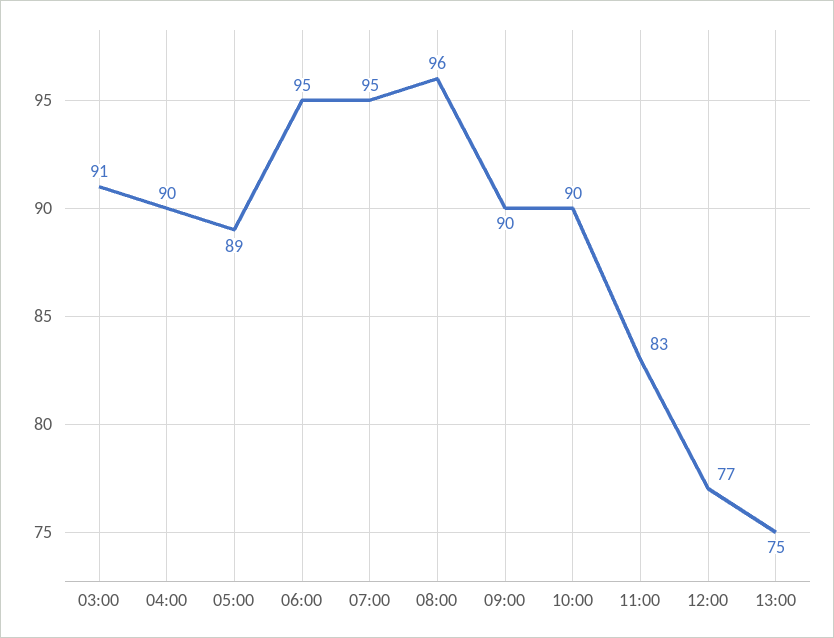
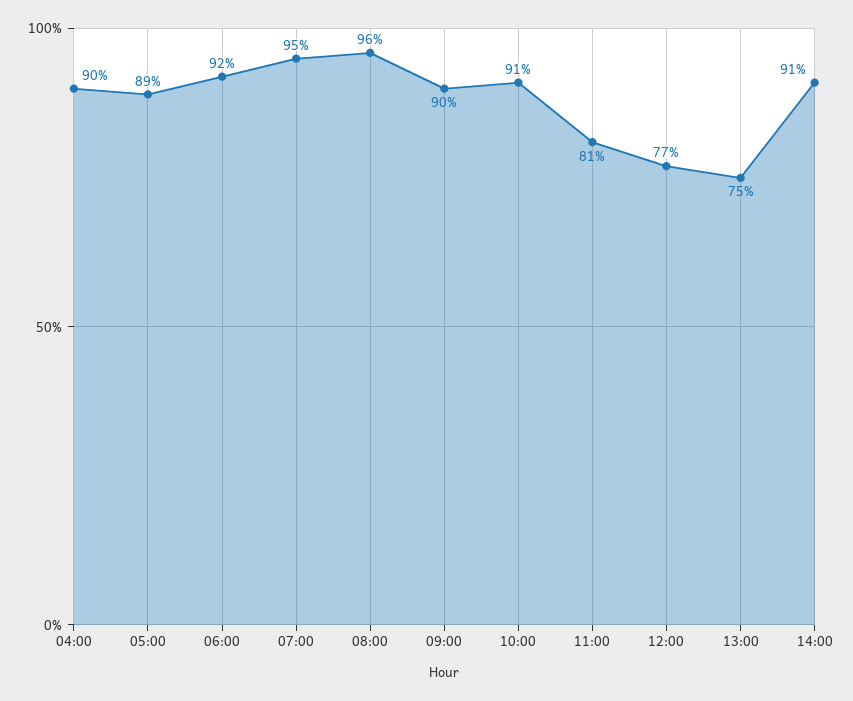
03:00: 91 -> none
06:00: 95 -> 92
10:00: 90 -> 91
11:00: 83 -> 81
14:00: none -> 91

